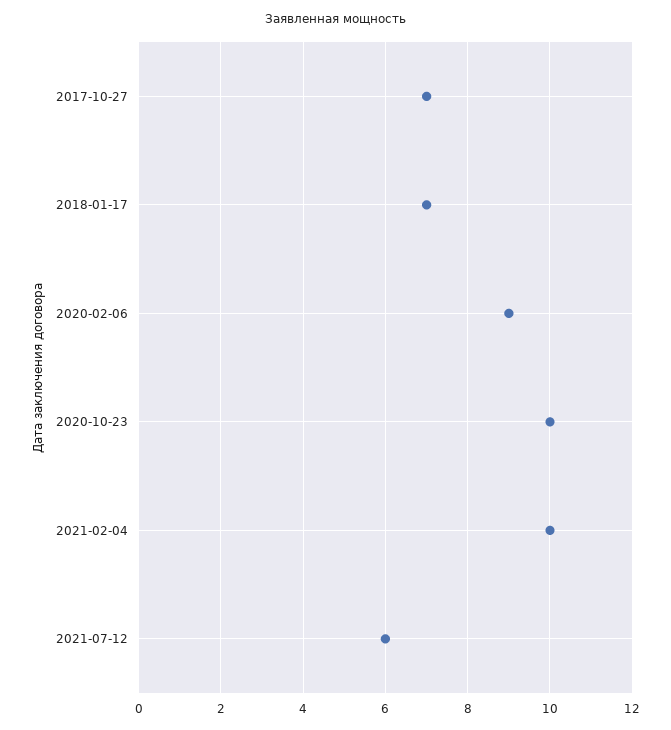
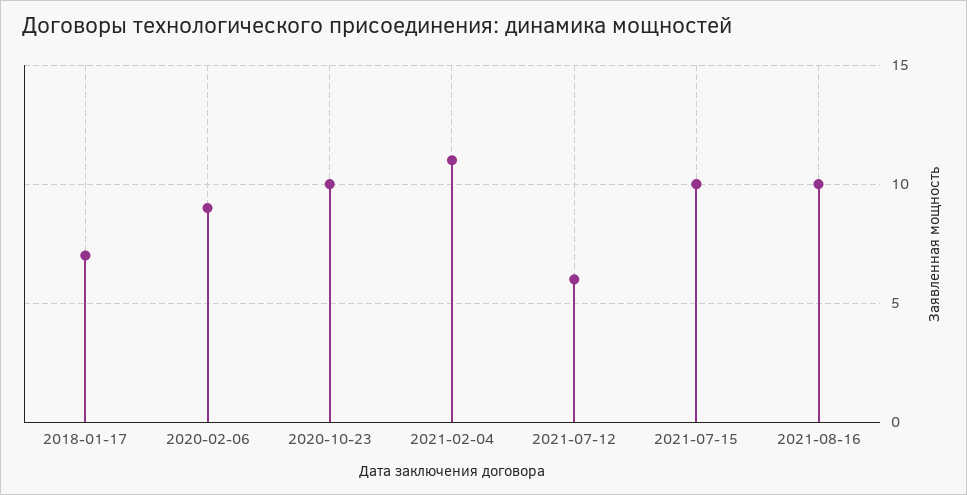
2017-10-27: 7 -> none
2021-02-04: 10 -> 11
2021-07-15: none -> 10
2021-08-16: none -> 10

